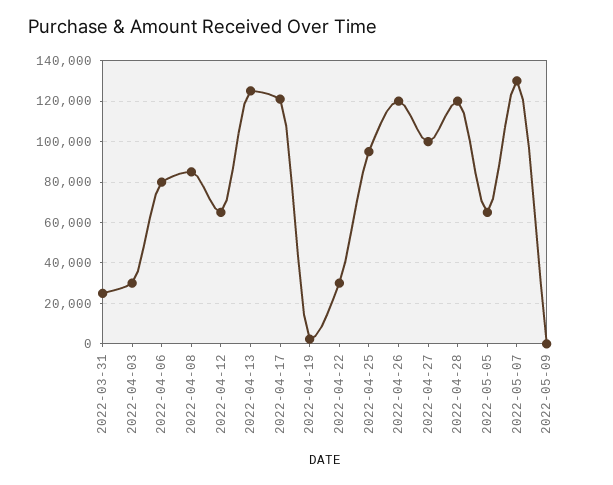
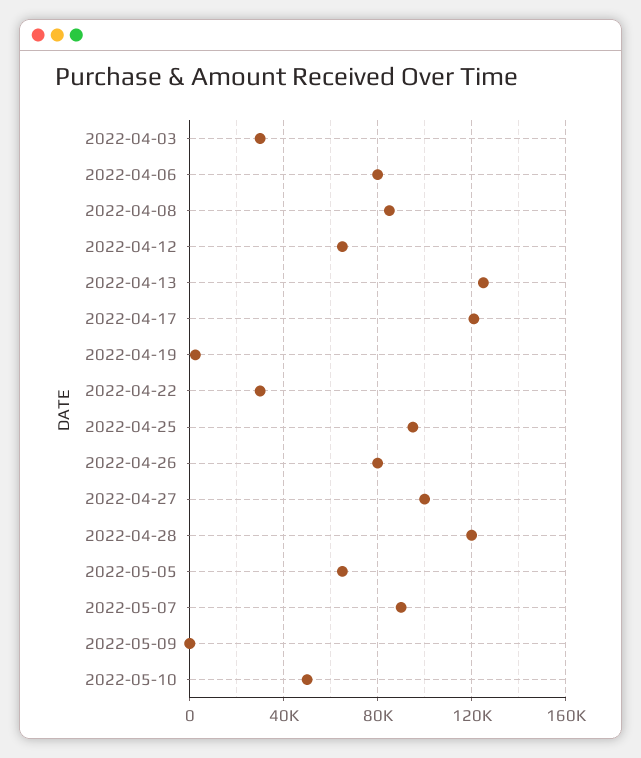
2022-03-31: 25000 -> none
2022-04-26: 120000 -> 80000
2022-05-07: 130000 -> 90000
2022-05-10: none -> 50000

